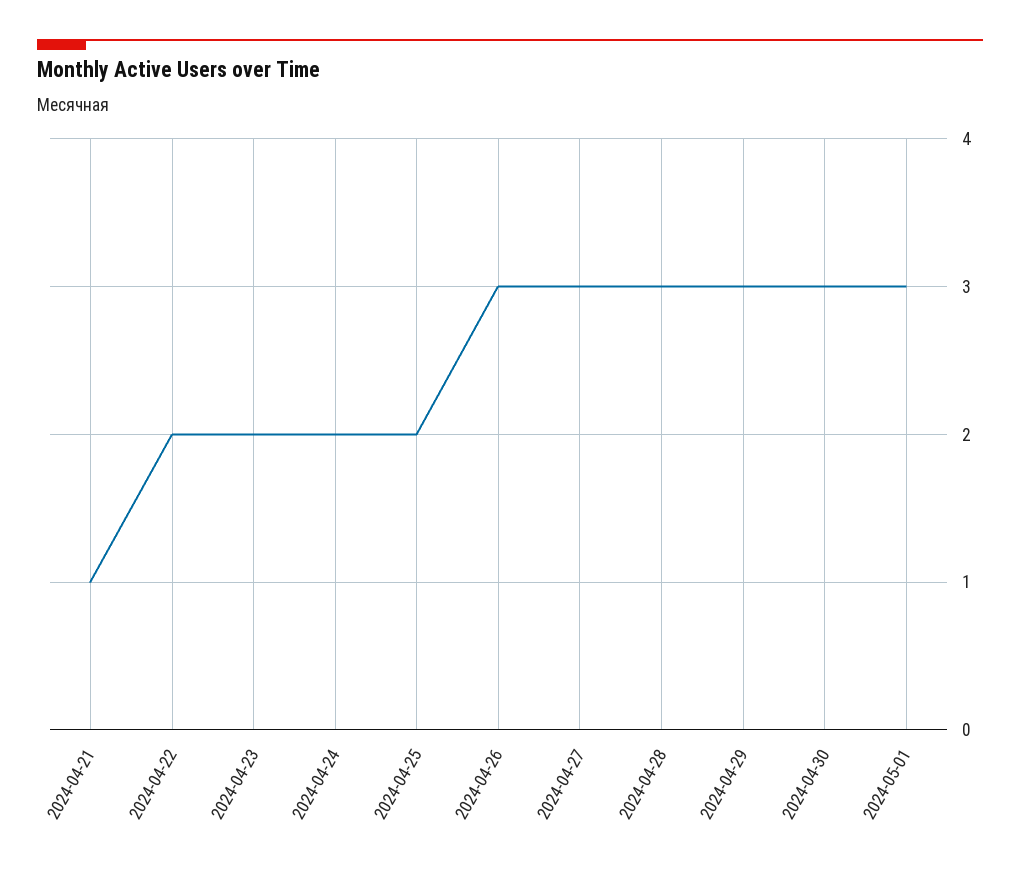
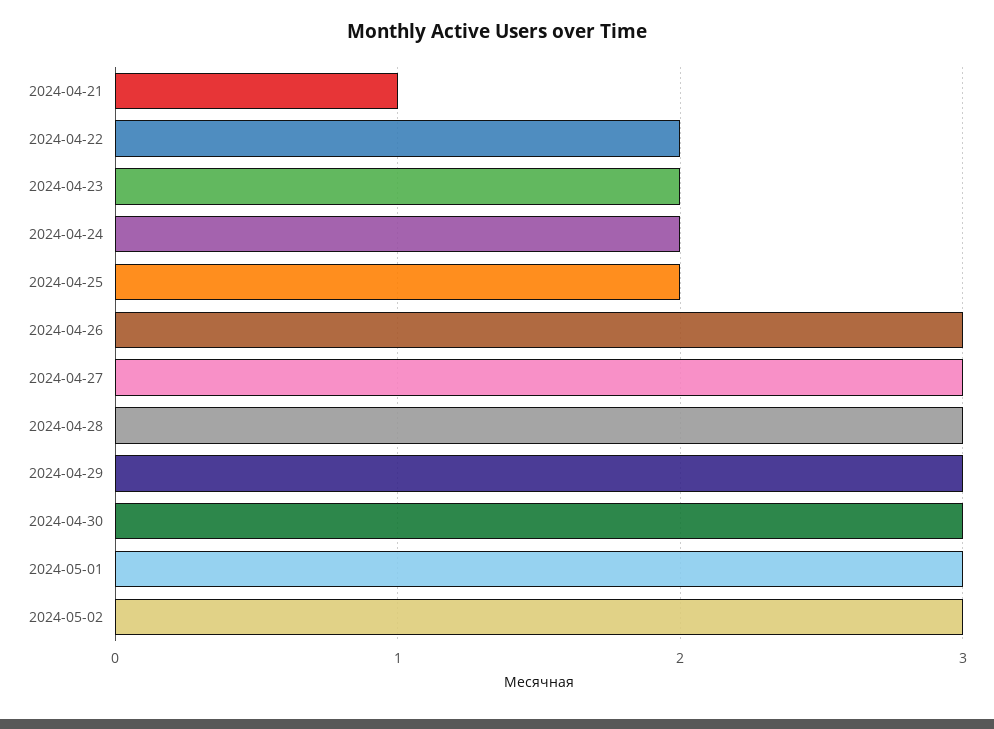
2024-05-02: none -> 3

